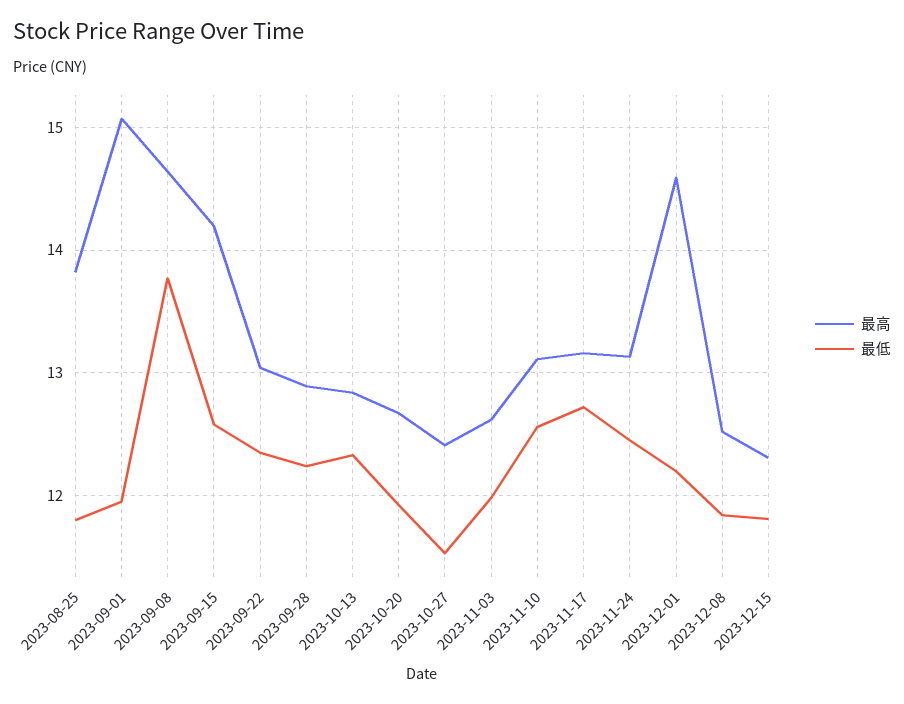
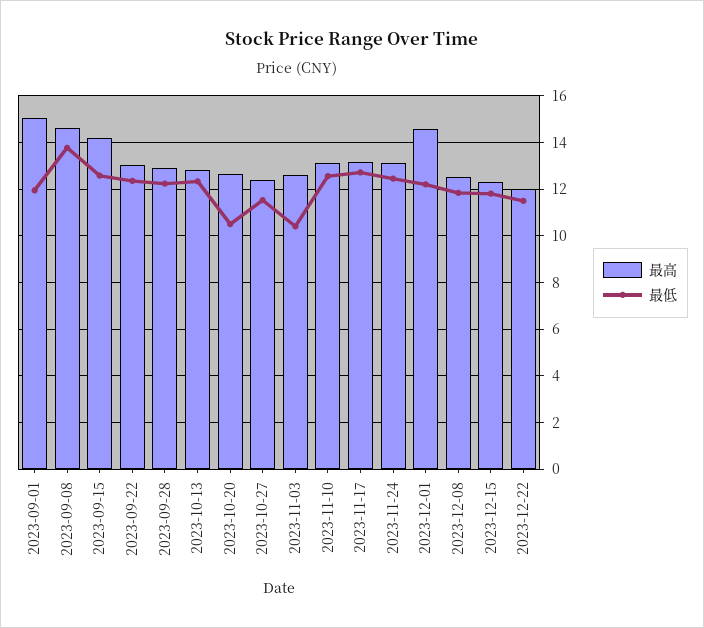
最高, 2023-08-25: 13.8 -> none
最低, 2023-08-25: 11.8 -> none
最低, 2023-10-20: 11.9 -> 10.5
最低, 2023-11-03: 12 -> 10.5
最高, 2023-12-22: none -> 12
最低, 2023-12-22: none -> 11.5

